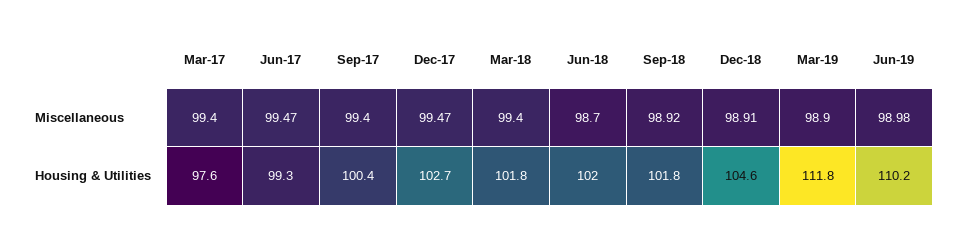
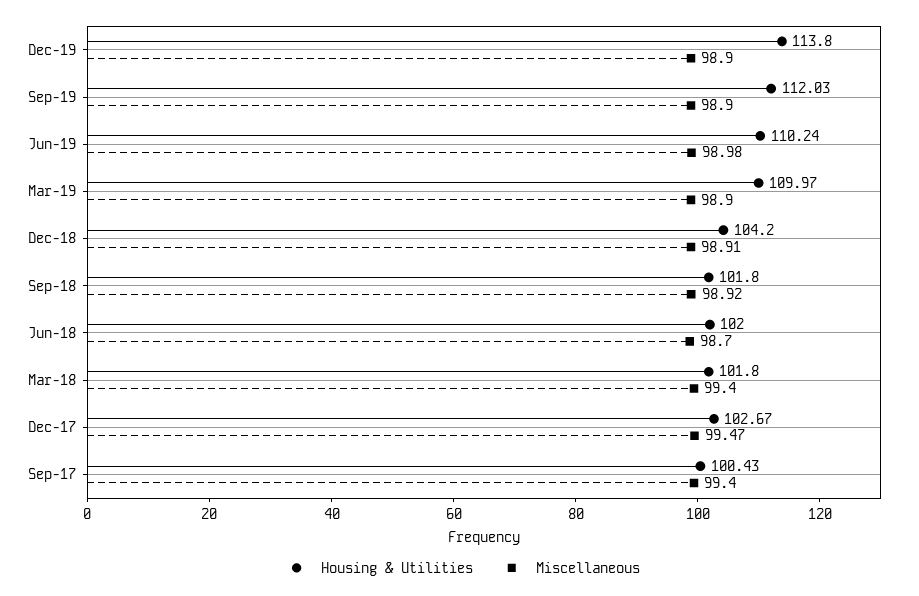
Miscellaneous, Mar-17: 99.4 -> none
Miscellaneous, Jun-17: 99.47 -> none
Housing & Utilities, Mar-17: 97.6 -> none
Housing & Utilities, Jun-17: 99.3 -> none
Housing & Utilities, Dec-18: 104.6 -> 104.2
Housing & Utilities, Mar-19: 111.8 -> 109.97
Housing & Utilities, Dec-19: none -> 113.8
Miscellaneous, Dec-19: none -> 98.9
Housing & Utilities, Sep-19: none -> 112.03
Miscellaneous, Sep-19: none -> 98.9

